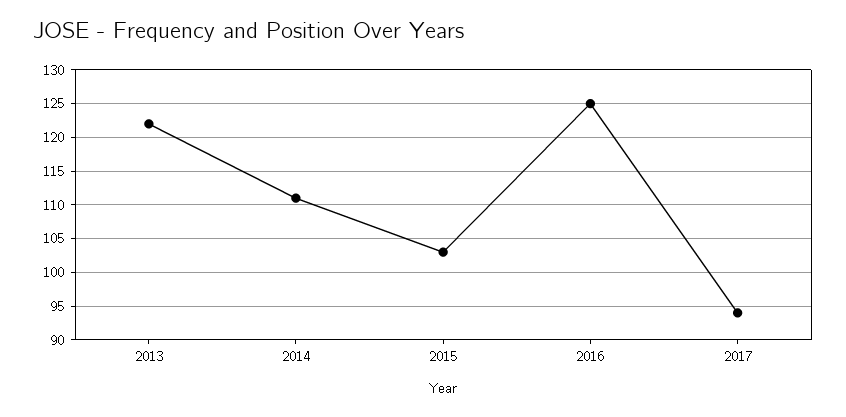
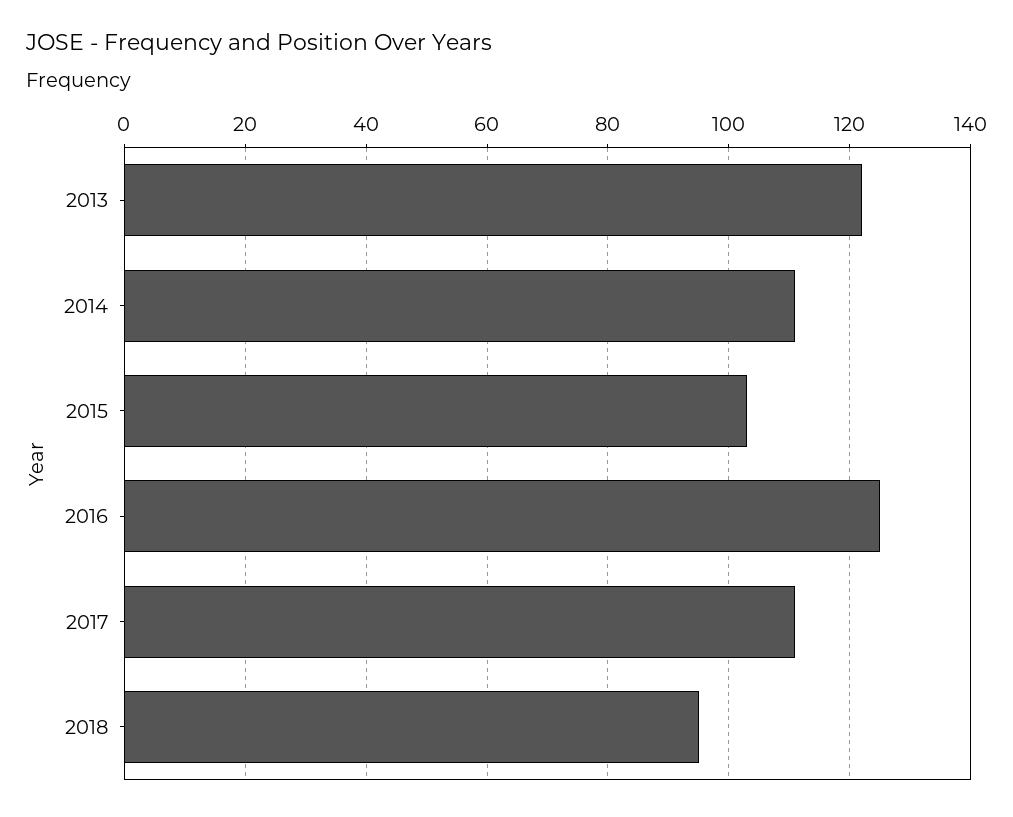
2017: 94 -> 110
2018: none -> 95

